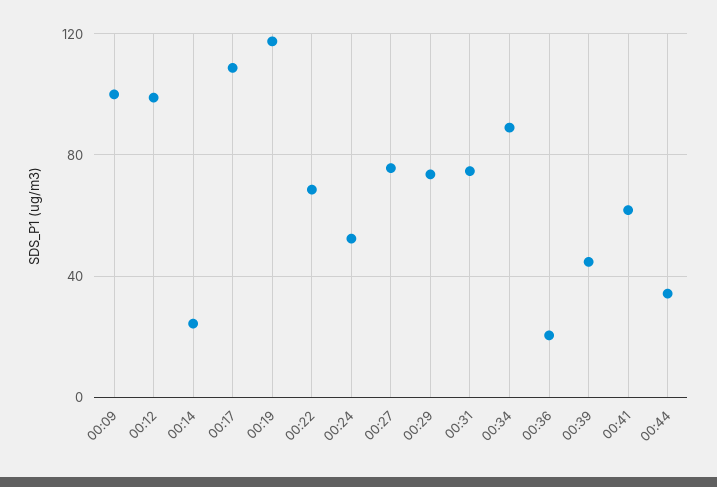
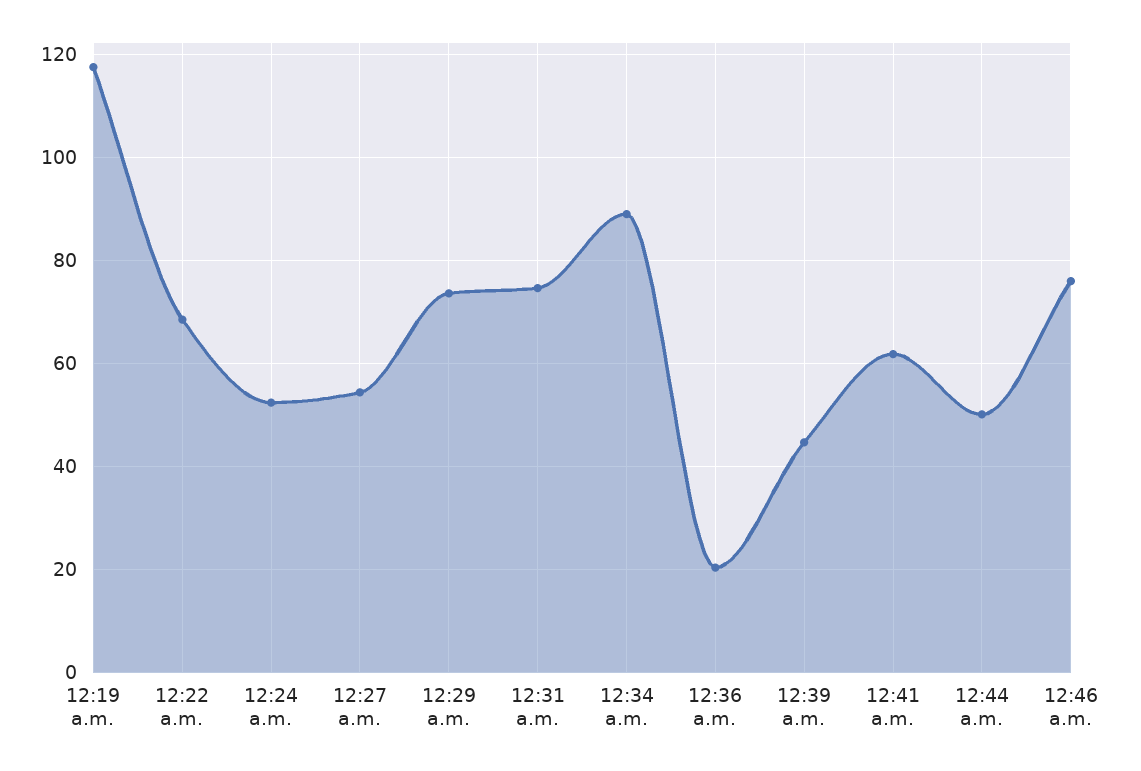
00:09: 100 -> none
00:12: 100 -> none
00:14: 25 -> none
00:17: 110 -> none
00:27: 75 -> 54
00:44: 35 -> 50
12:46 a.m.: none -> 76

